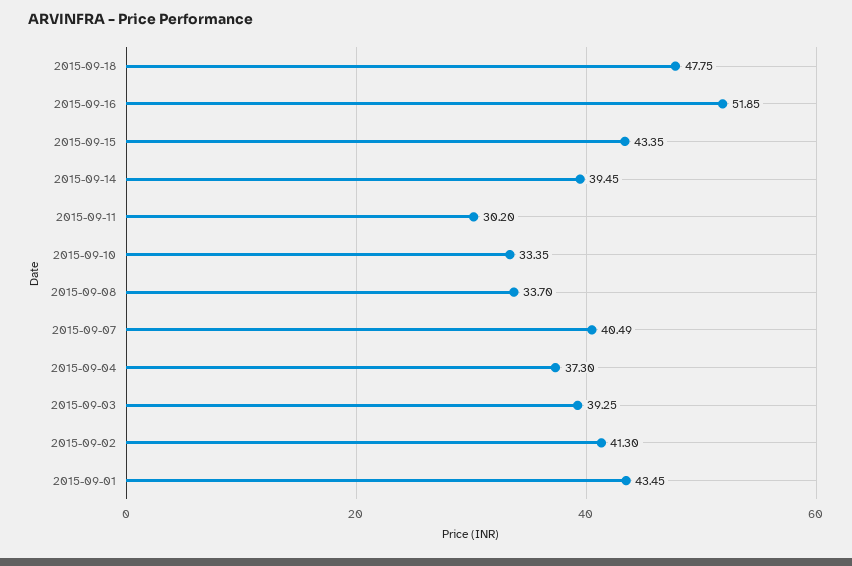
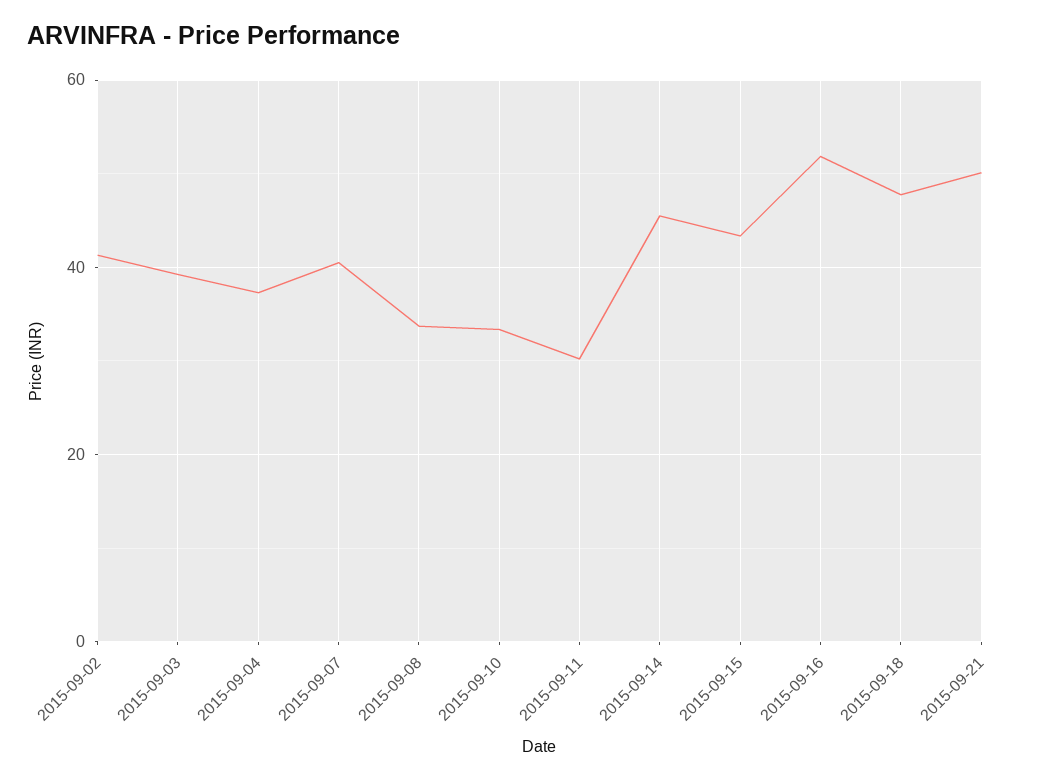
2015-09-14: 39.45 -> 46
2015-09-01: 43.45 -> none
2015-09-21: none -> 50

